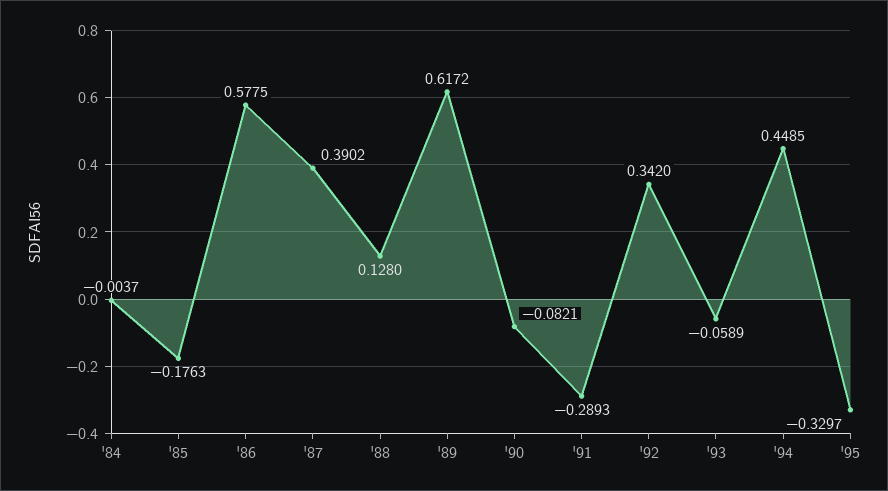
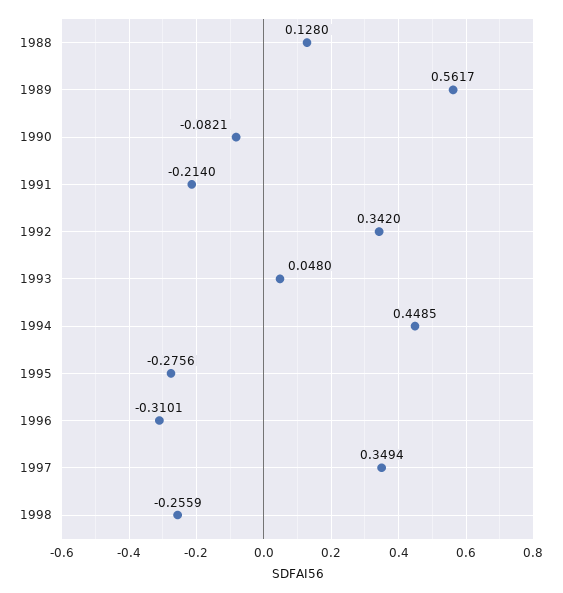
'84: -0.0037 -> none
'85: -0.1763 -> none
'86: 0.5775 -> none
'87: 0.3902 -> none
'89: 0.6172 -> 0.5617
'91: -0.2893 -> -0.214
'93: -0.0589 -> 0.048
'95: -0.3297 -> -0.2756
1996: none -> -0.3101
1997: none -> 0.3494
1998: none -> -0.2559

